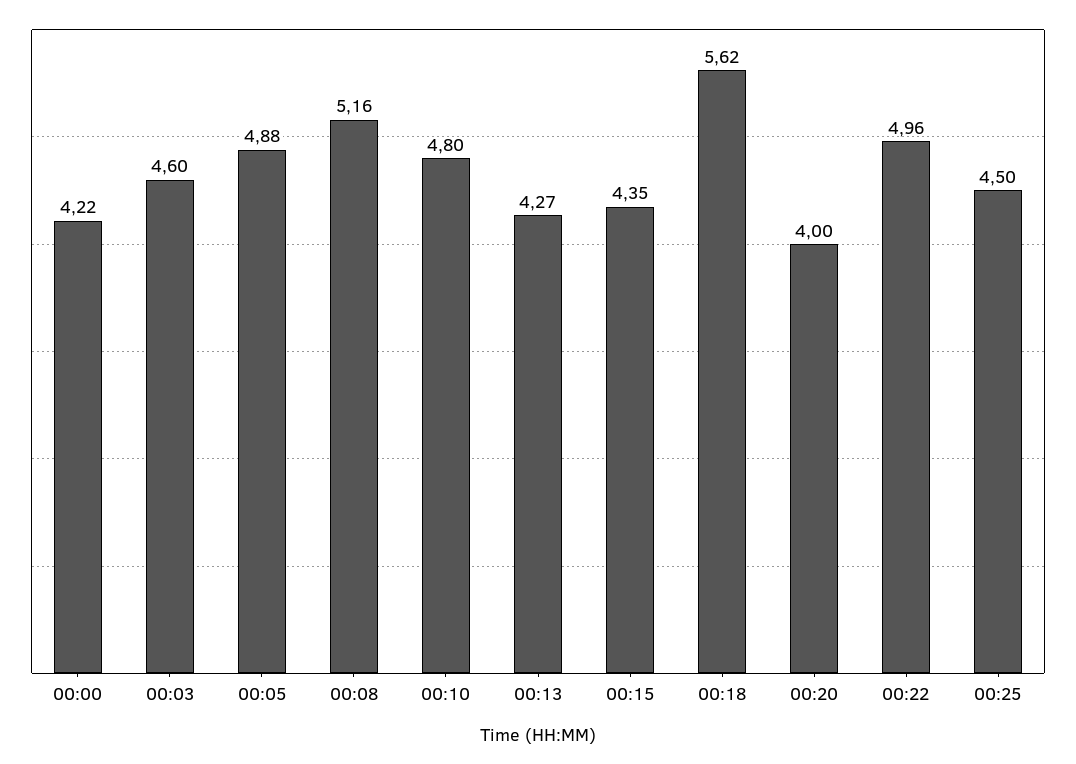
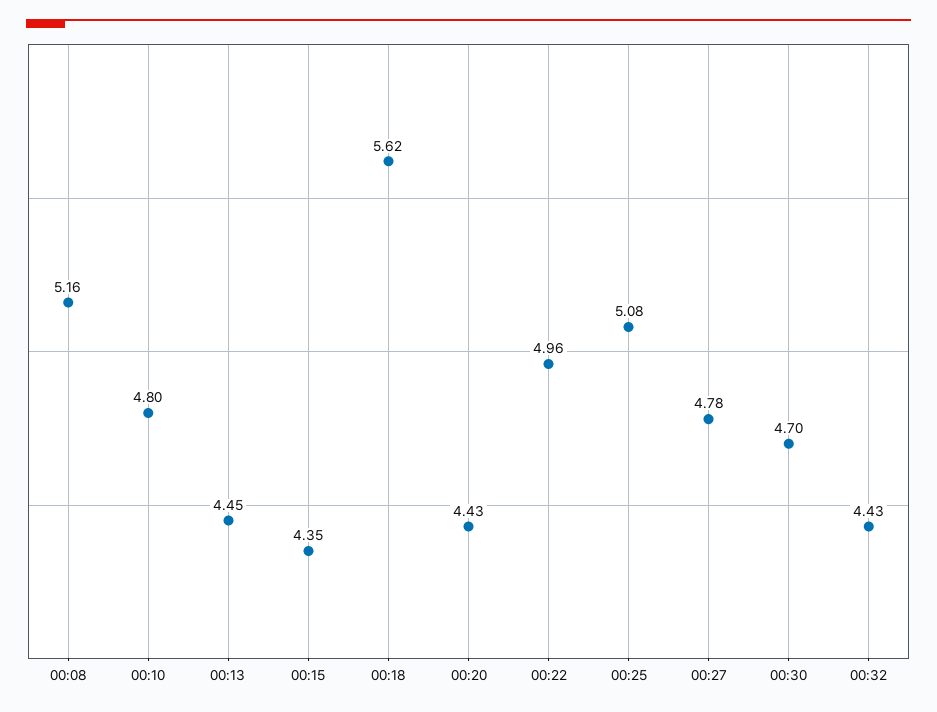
00:00: 4.22 -> none
00:03: 4.6 -> none
00:05: 4.88 -> none
00:13: 4.27 -> 4.45
00:20: 4 -> 4.43
00:25: 4.5 -> 5.08
00:27: none -> 4.78
00:30: none -> 4.7
00:32: none -> 4.43

